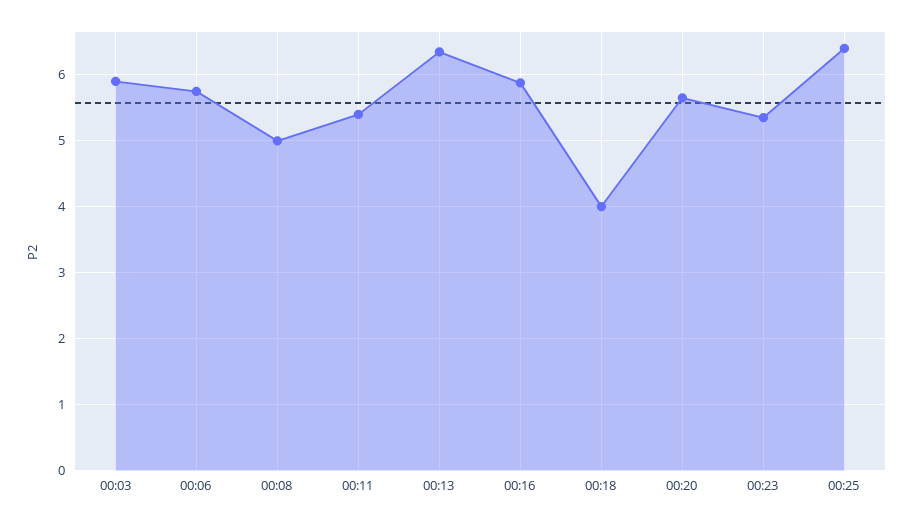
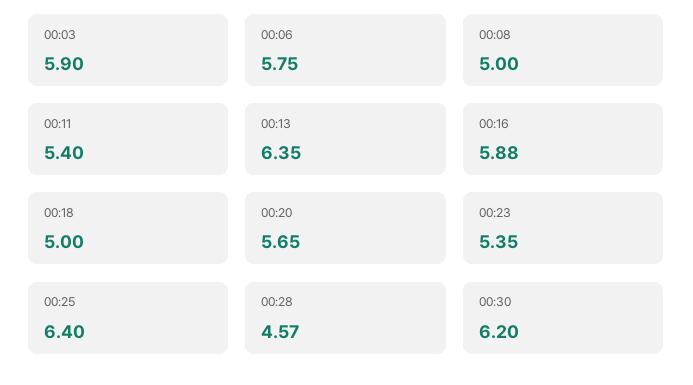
00:18: 4 -> 5
00:28: none -> 4.57
00:30: none -> 6.2

